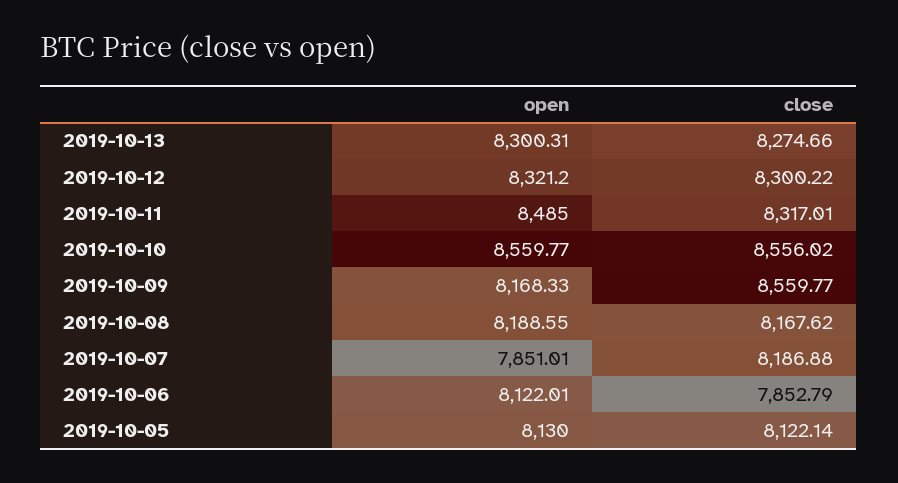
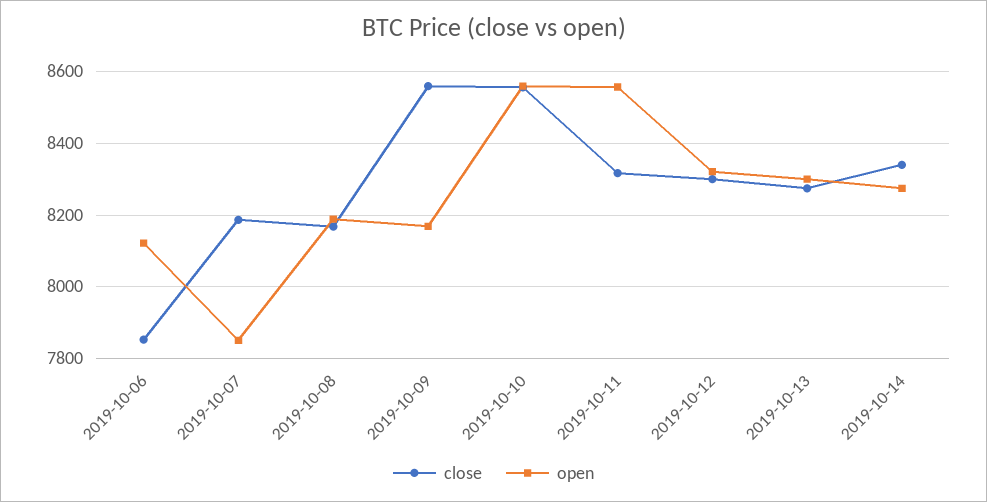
open, 2019-10-11: 8485 -> 8560
open, 2019-10-05: 8130 -> none
close, 2019-10-05: 8122.14 -> none
close, 2019-10-14: none -> 8340
open, 2019-10-14: none -> 8280

